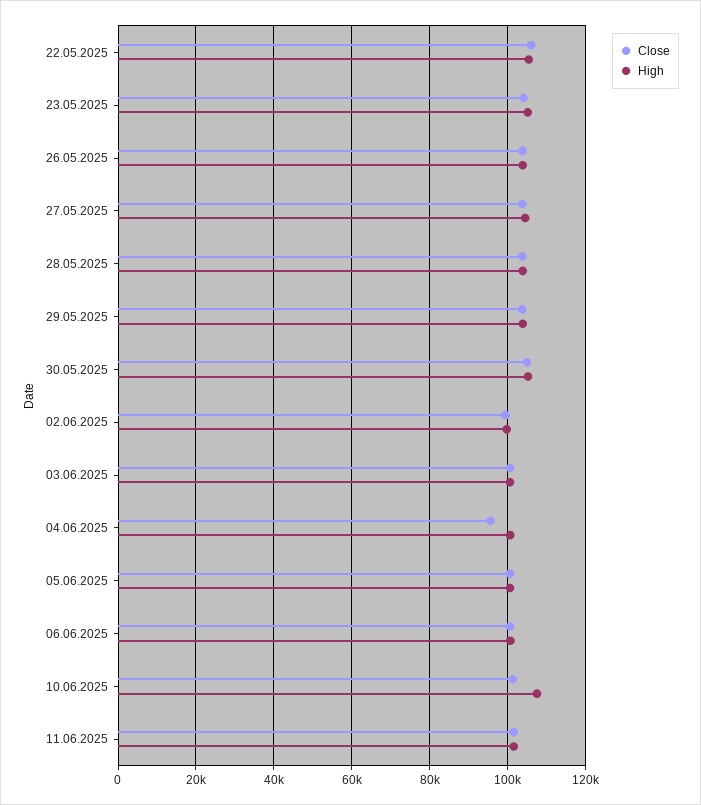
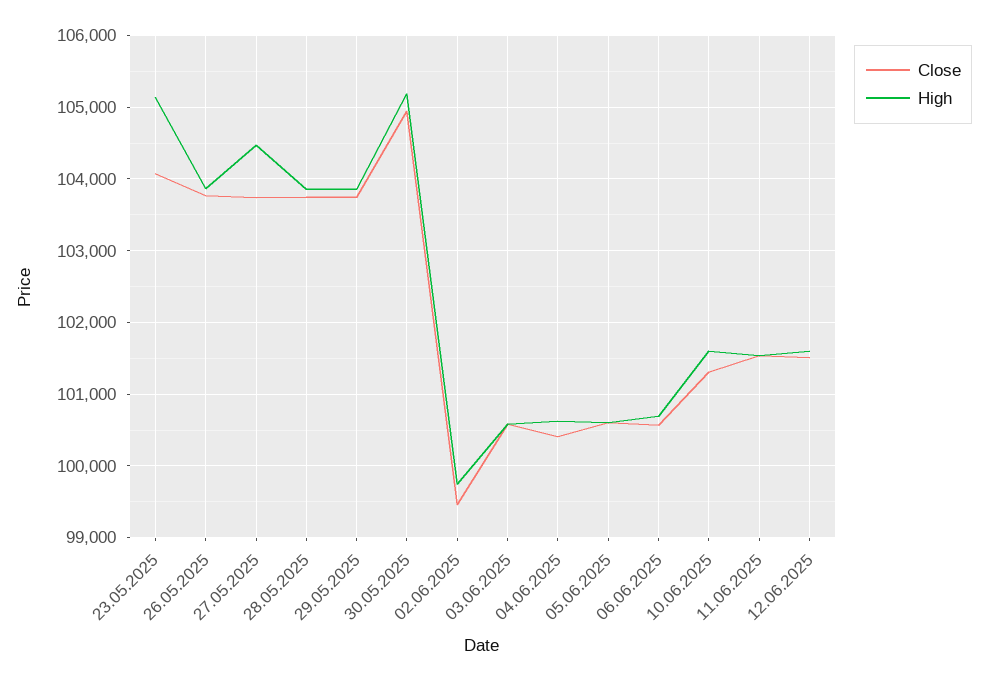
Close, 22.05.2025: 106000 -> none
High, 22.05.2025: 106000 -> none
Close, 04.06.2025: 96000 -> 100400
High, 10.06.2025: 108000 -> 101600
Close, 12.06.2025: none -> 101500
High, 12.06.2025: none -> 101600

